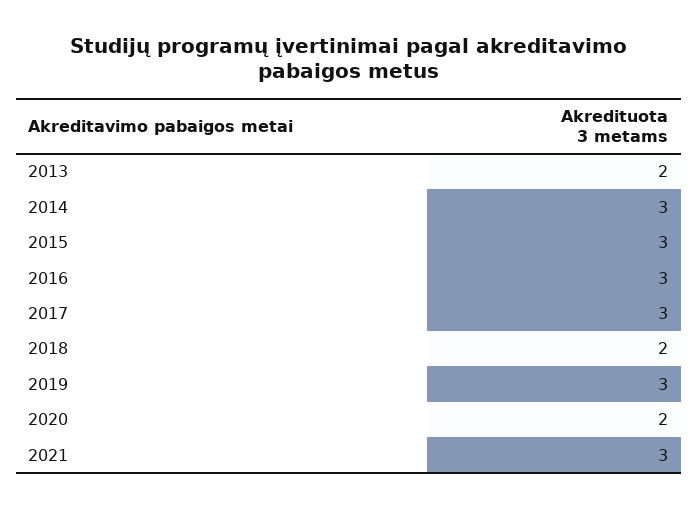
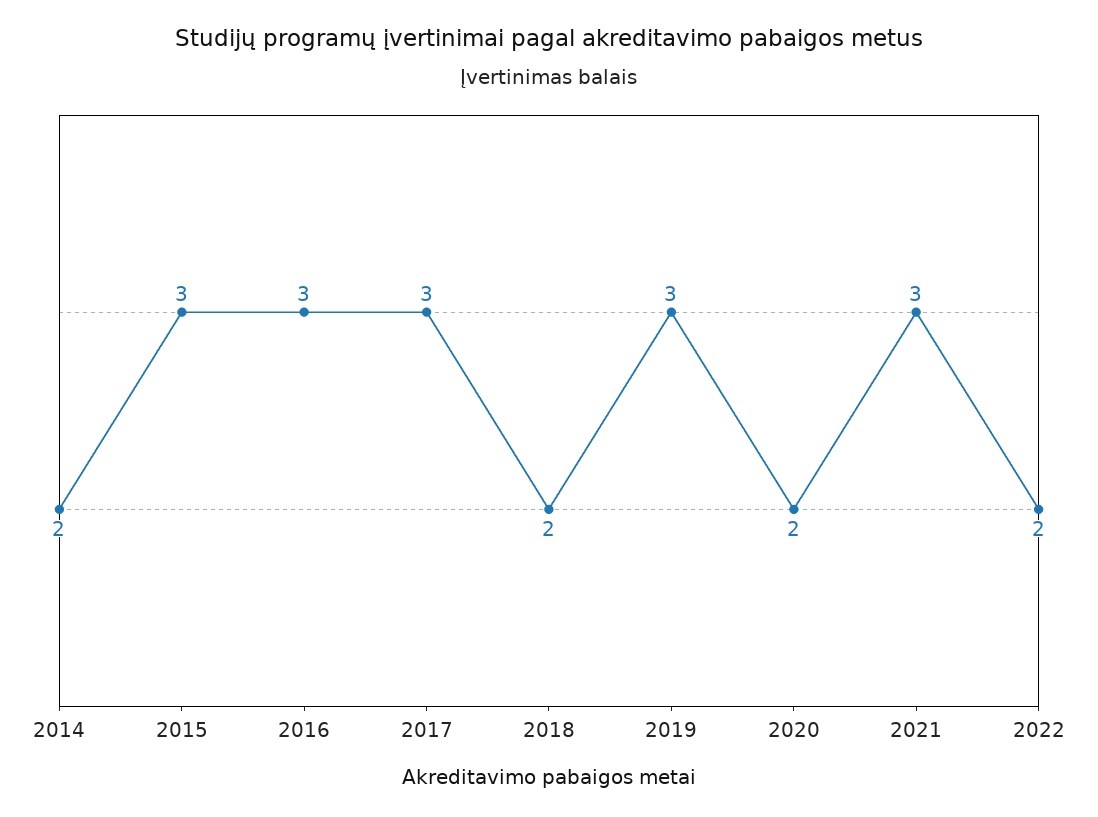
2013: 2 -> none
2014: 3 -> 2
2022: none -> 2

